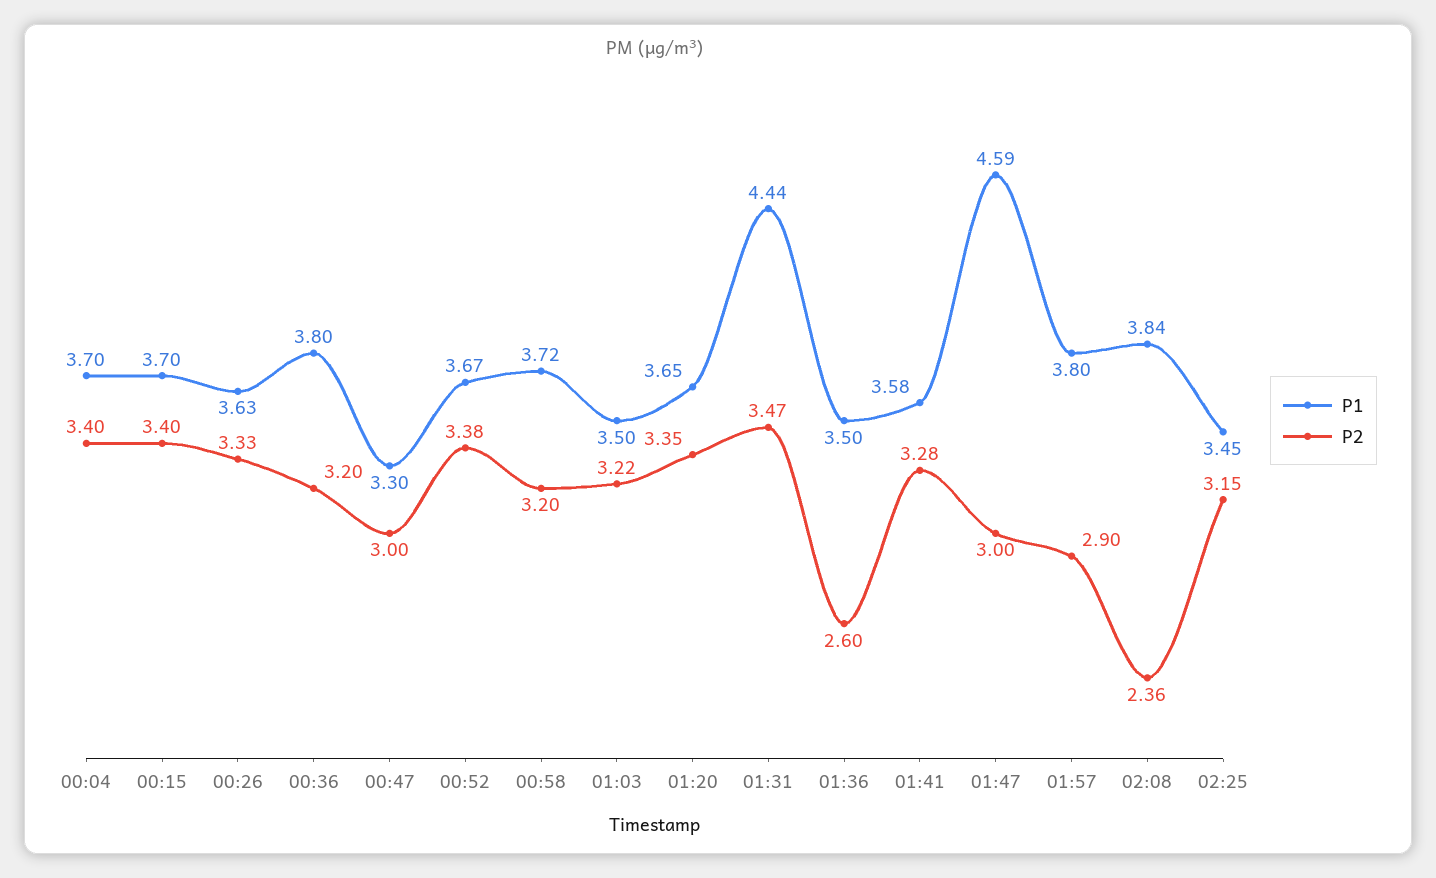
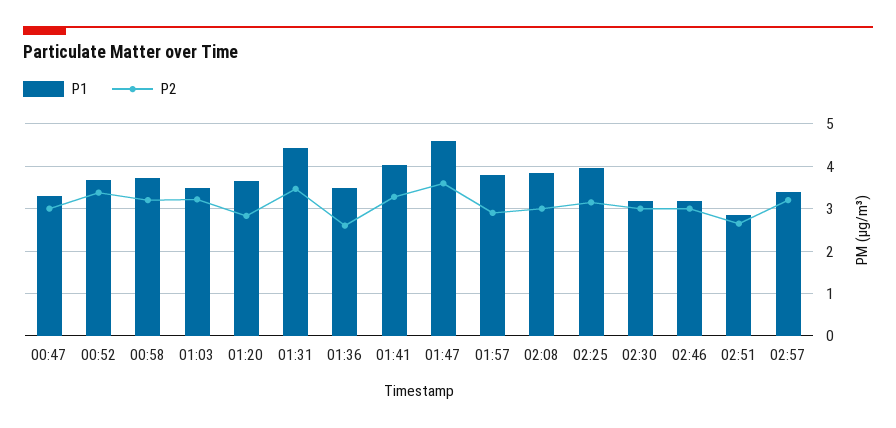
P1, 00:04: 3.7 -> none
P2, 00:04: 3.4 -> none
P1, 00:15: 3.7 -> none
P2, 00:15: 3.4 -> none
P1, 00:26: 3.63 -> none
P2, 00:26: 3.33 -> none
P1, 00:36: 3.8 -> none
P2, 00:36: 3.2 -> none
P2, 01:20: 3.35 -> 2.8
P1, 01:41: 3.58 -> 4
P2, 01:47: 3 -> 3.6
P2, 02:08: 2.36 -> 3
P1, 02:25: 3.45 -> 4
P1, 02:30: none -> 3.2
P2, 02:30: none -> 3
P1, 02:46: none -> 3.2
P2, 02:46: none -> 3
P1, 02:51: none -> 2.8
P2, 02:51: none -> 2.6
P1, 02:57: none -> 3.4
P2, 02:57: none -> 3.2

